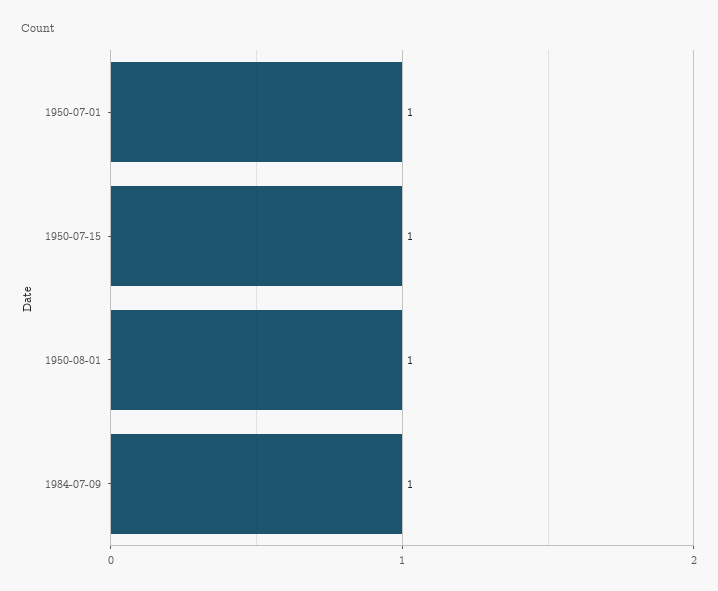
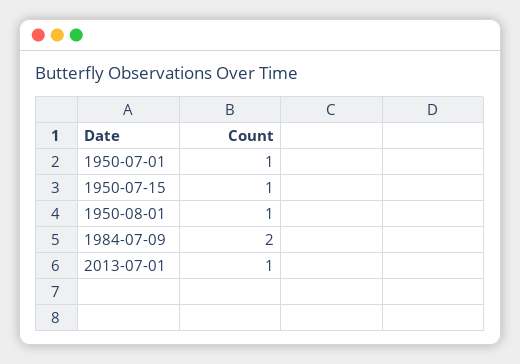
1984-07-09: 1 -> 2
2013-07-01: none -> 1

